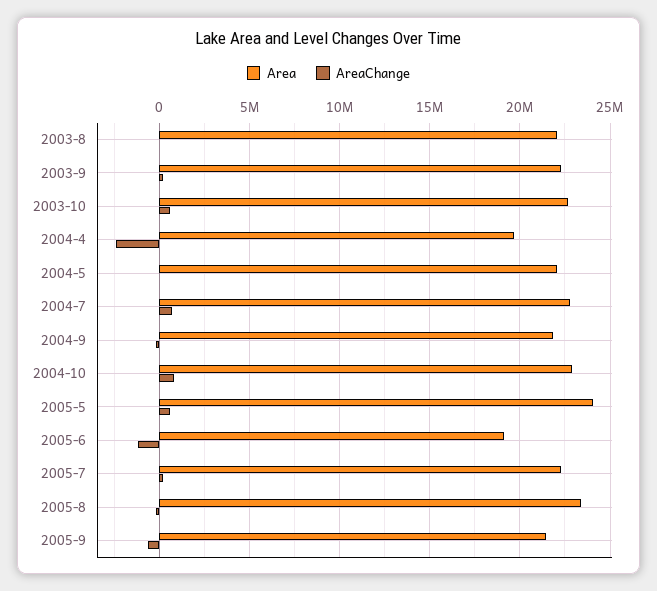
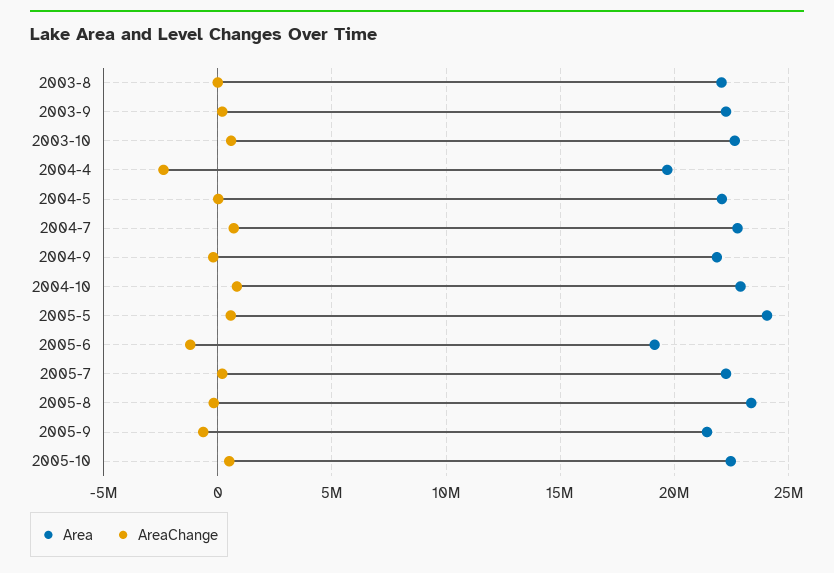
Area, 2005-10: none -> 22500000
AreaChange, 2005-10: none -> 500000

